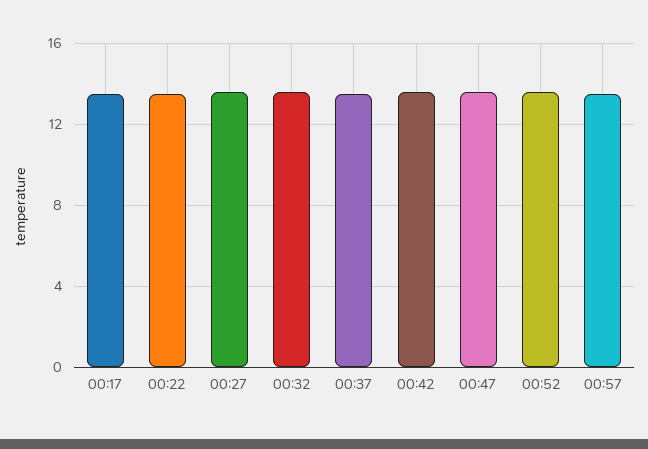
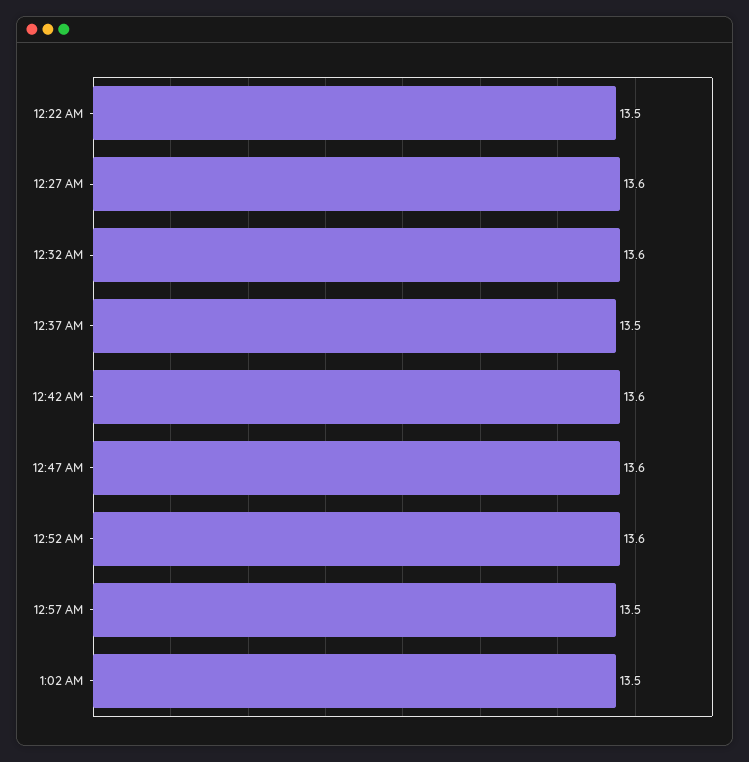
00:17: 13.5 -> none
1:02 AM: none -> 13.5

